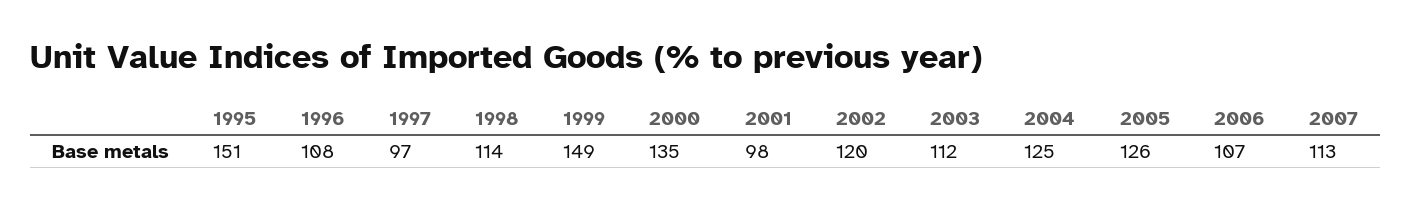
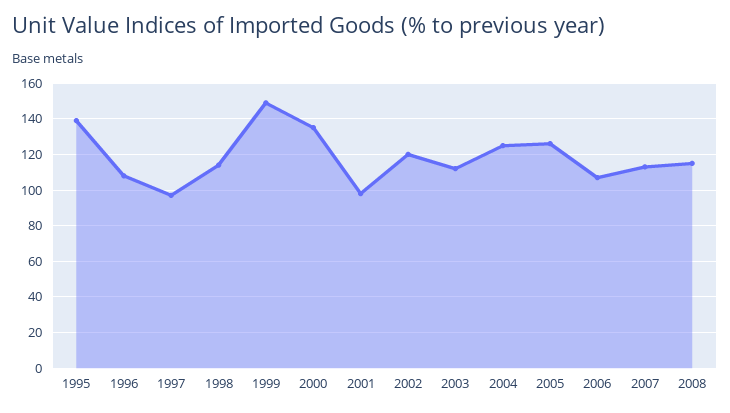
1995: 151 -> 140
2008: none -> 115

